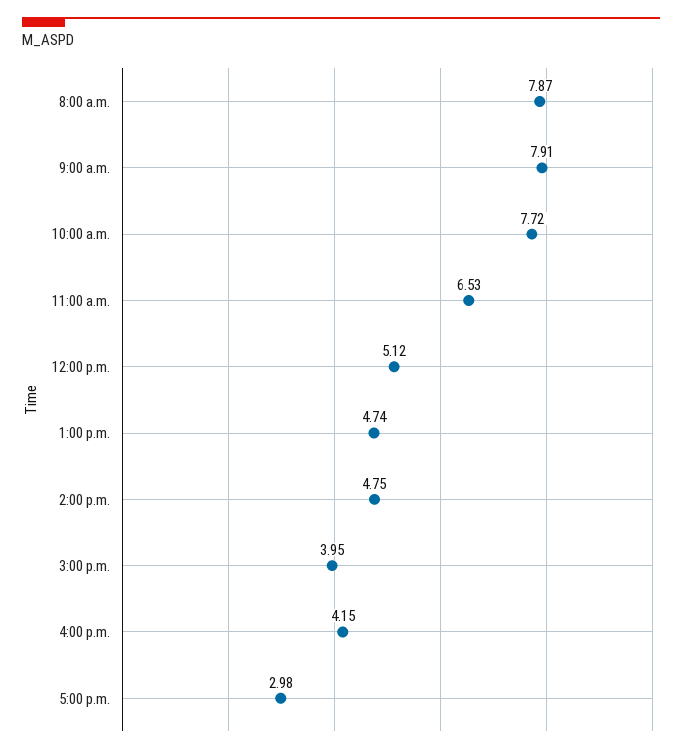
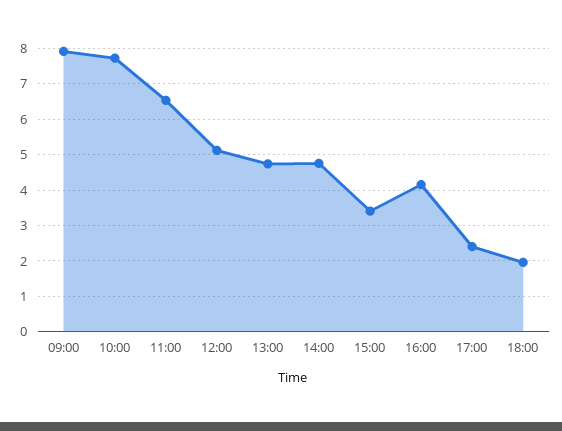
8:00 a.m.: 7.87 -> none
3:00 p.m.: 3.95 -> 3.4
5:00 p.m.: 2.98 -> 2.4
18:00: none -> 2

